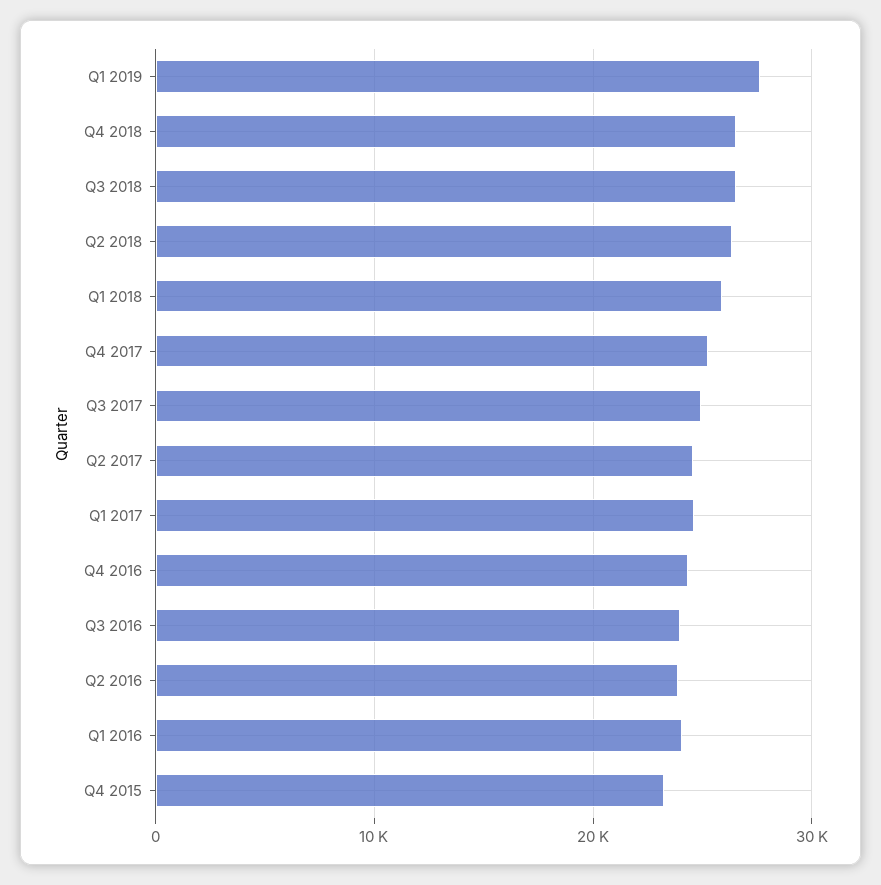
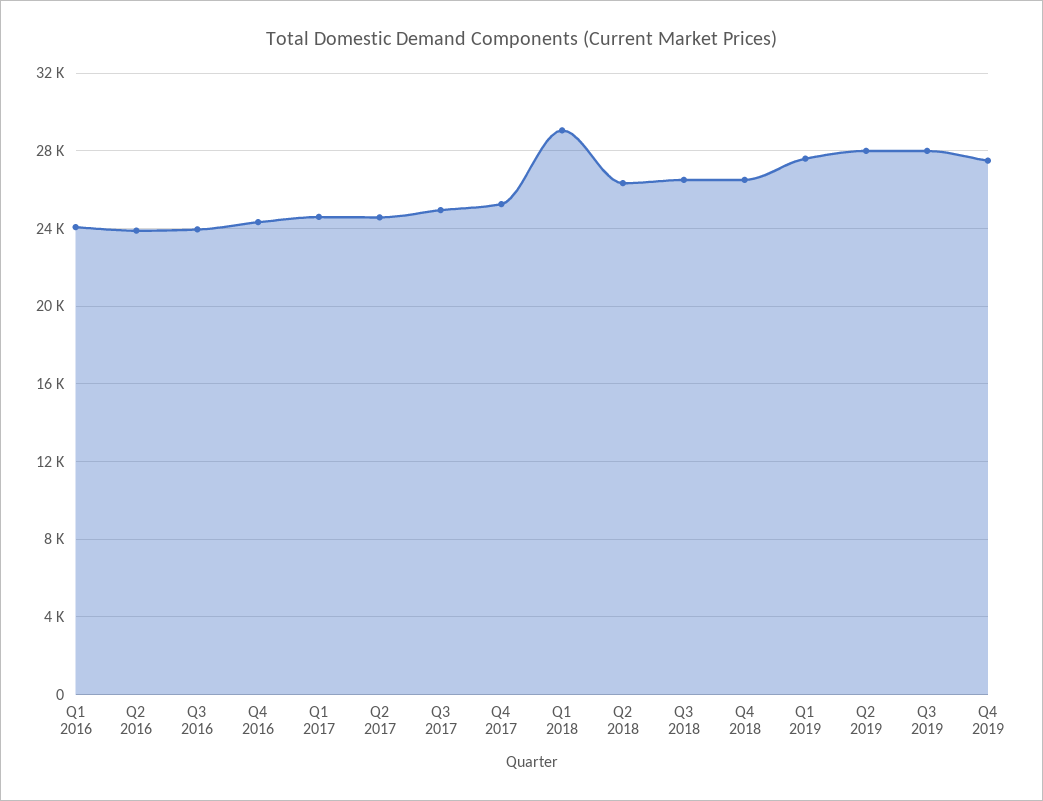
Q1 2018: 26000 -> 29000
Q4 2015: 23000 -> none
Q2 2019: none -> 28000
Q3 2019: none -> 28000
Q4 2019: none -> 27500

